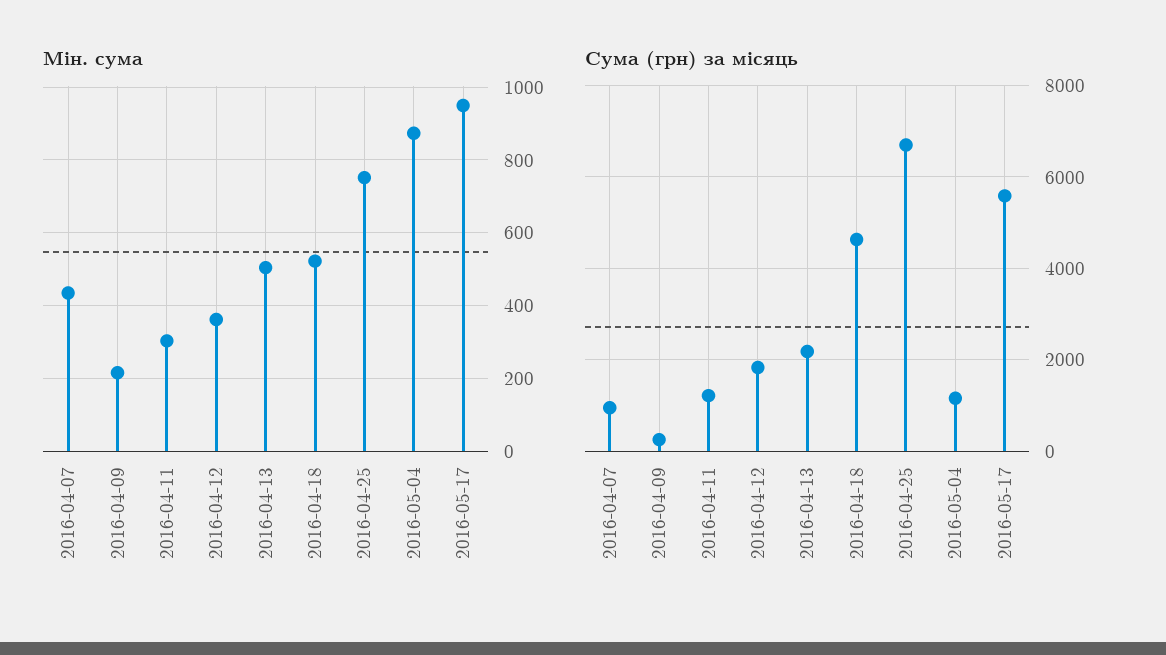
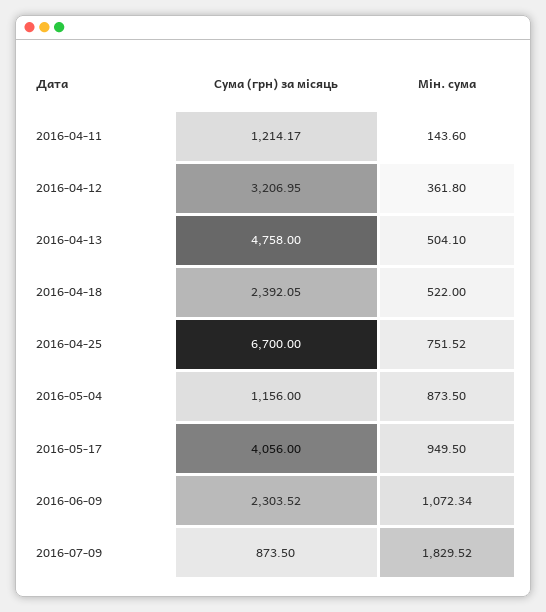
Мін. сума, 2016-04-07: 440 -> none
Мін. сума, 2016-04-09: 220 -> none
Мін. сума, 2016-04-11: 300 -> 143.6
Сума (грн) за місяць, 2016-04-07: 1000 -> none
Сума (грн) за місяць, 2016-04-09: 200 -> none
Сума (грн) за місяць, 2016-04-12: 1800 -> 3206.95
Сума (грн) за місяць, 2016-04-13: 2200 -> 4758
Сума (грн) за місяць, 2016-04-18: 4600 -> 2392.05
Сума (грн) за місяць, 2016-05-17: 5600 -> 4056
Сума (грн) за місяць, 2016-06-09: none -> 2303.52
Мін. сума, 2016-06-09: none -> 1072.34
Сума (грн) за місяць, 2016-07-09: none -> 873.5
Мін. сума, 2016-07-09: none -> 1829.52

